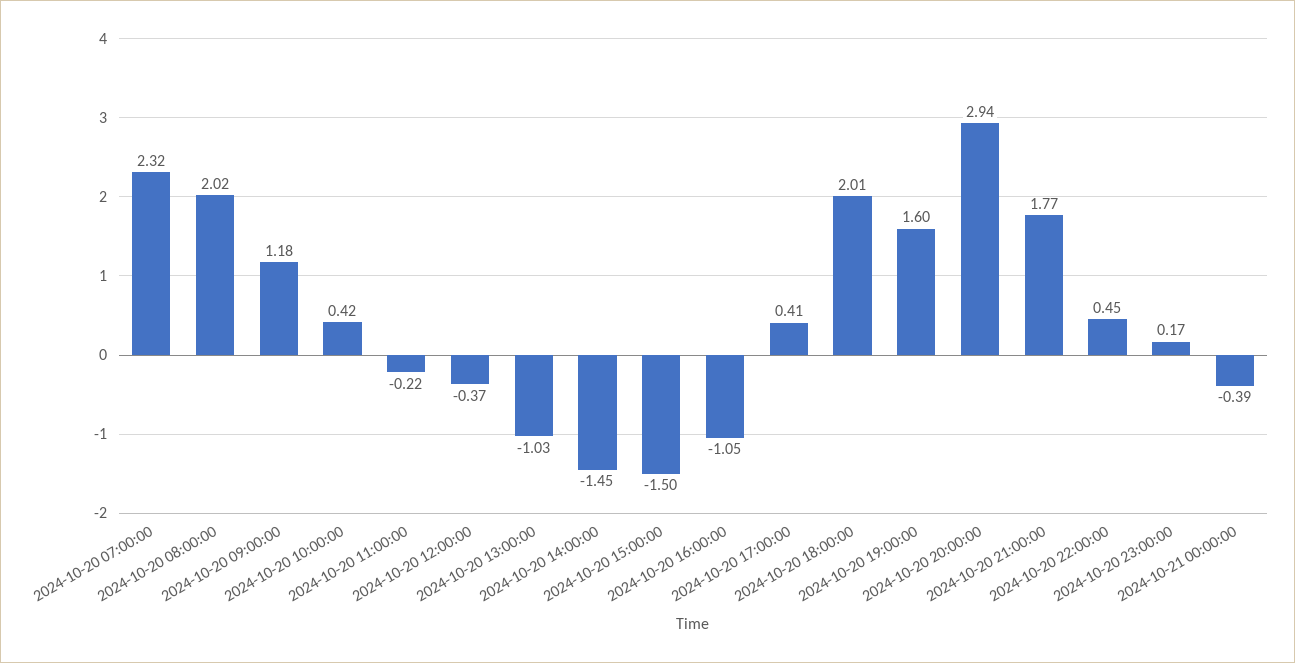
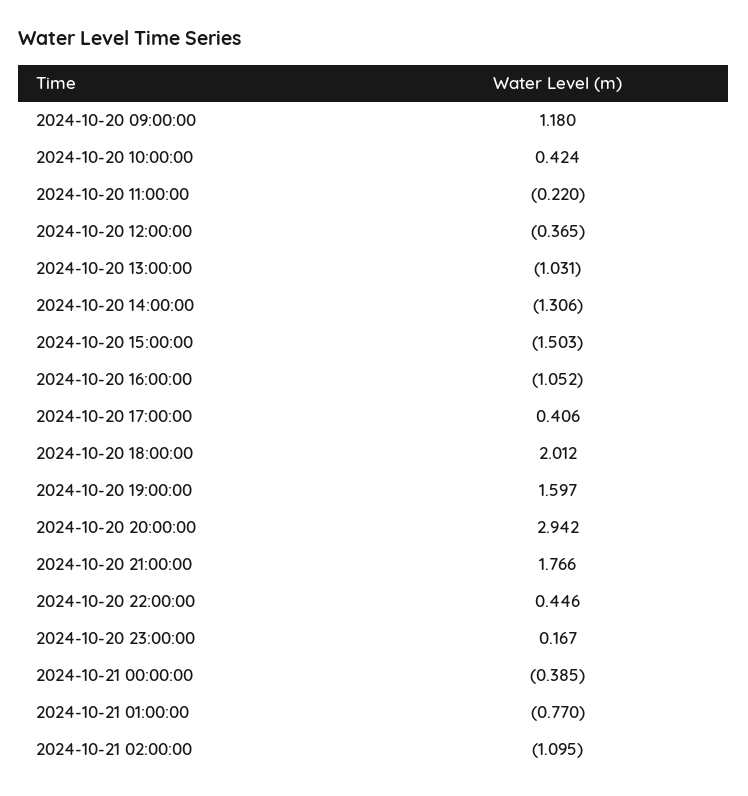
2024-10-20 07:00:00: 2.32 -> none
2024-10-20 08:00:00: 2.02 -> none
2024-10-20 14:00:00: -1.45 -> -1.306
2024-10-21 01:00:00: none -> -0.77
2024-10-21 02:00:00: none -> -1.095

